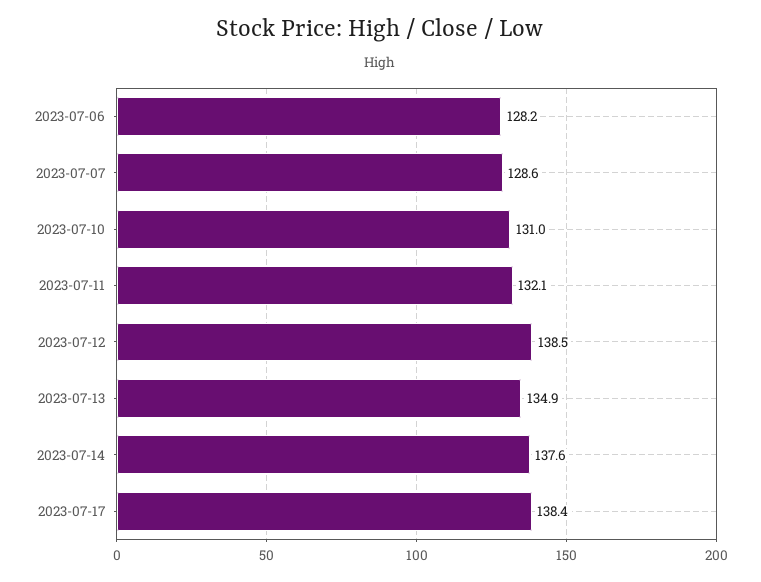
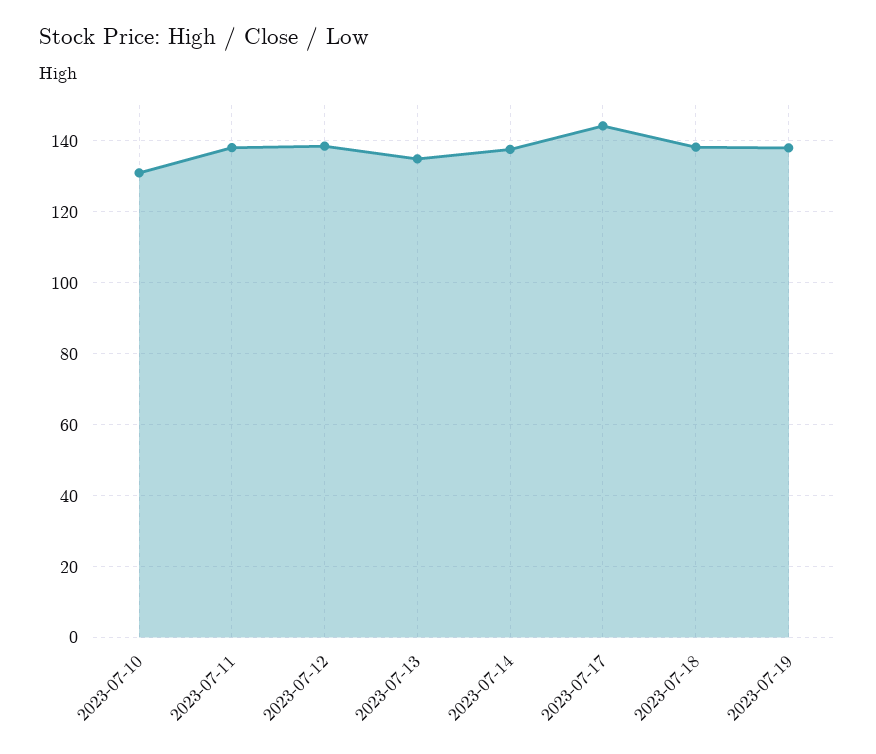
2023-07-06: 128.2 -> none
2023-07-07: 128.6 -> none
2023-07-11: 132.1 -> 138
2023-07-17: 138.4 -> 144
2023-07-18: none -> 138
2023-07-19: none -> 138

